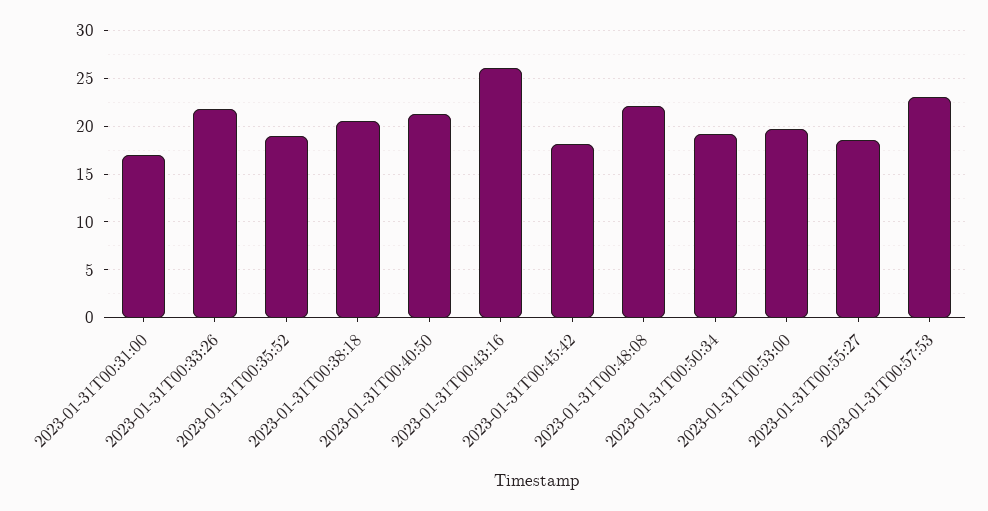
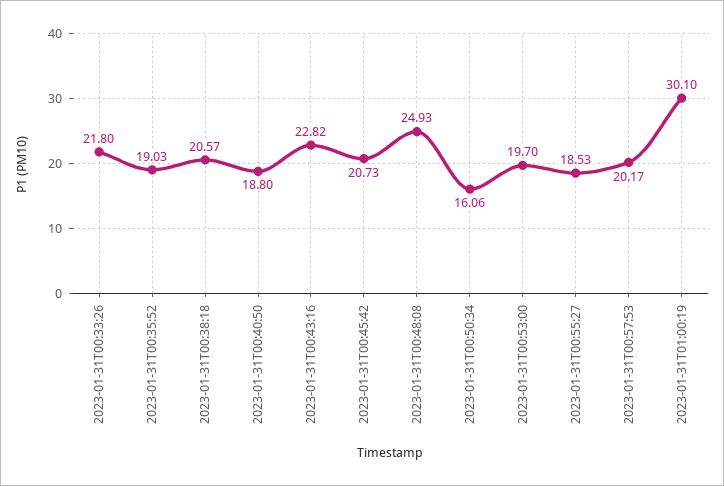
2023-01-31T00:31:00: 17 -> none
2023-01-31T00:40:50: 21 -> 18.8
2023-01-31T00:43:16: 26 -> 22.82
2023-01-31T00:45:42: 18 -> 20.73
2023-01-31T00:48:08: 22 -> 24.93
2023-01-31T00:50:34: 19 -> 16.06
2023-01-31T00:57:53: 23 -> 20.17
2023-01-31T01:00:19: none -> 30.1

